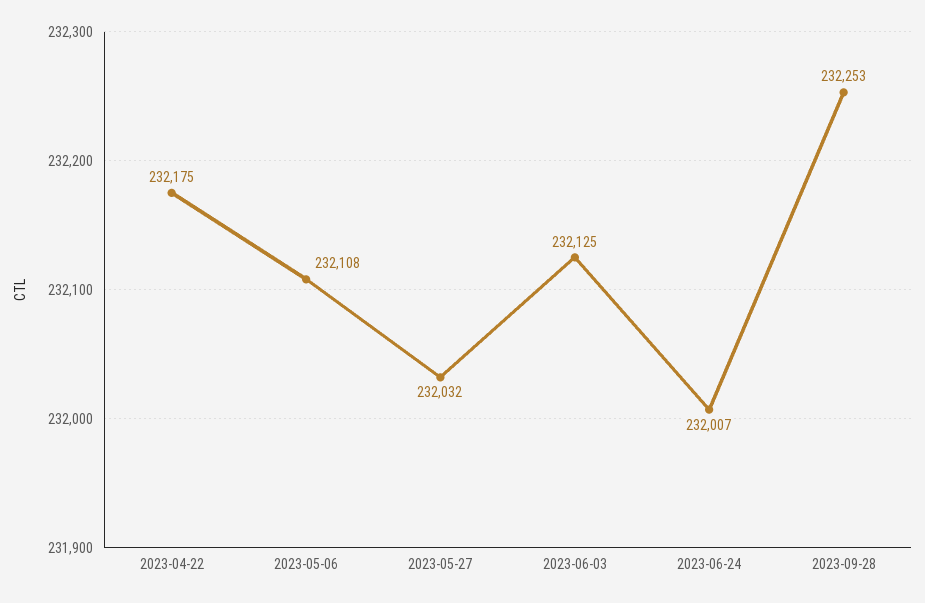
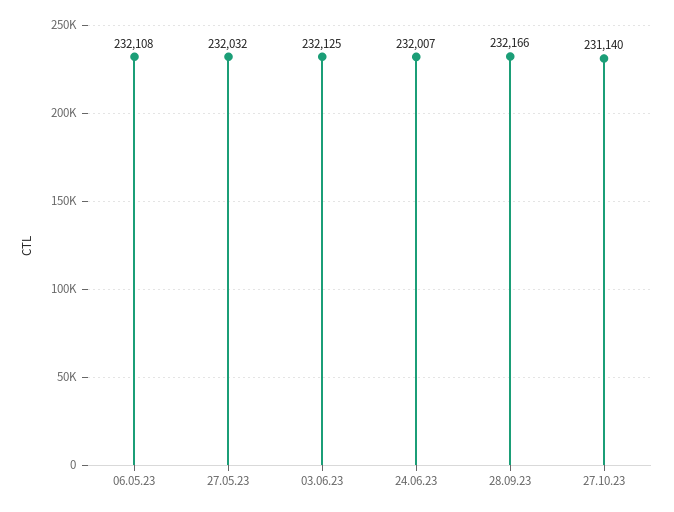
2023-04-22: 232175 -> none
2023-09-28: 232253 -> 232166
27.10.23: none -> 231140

